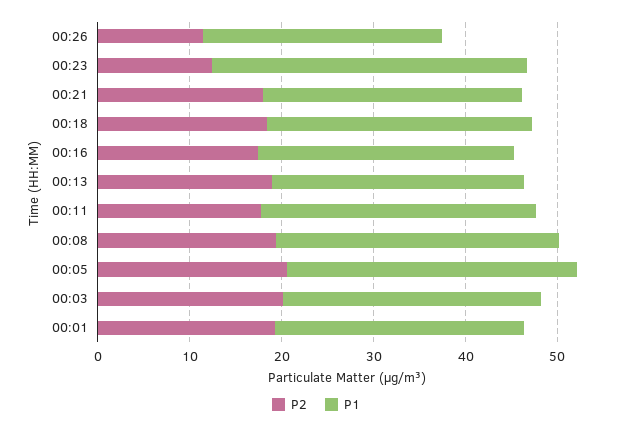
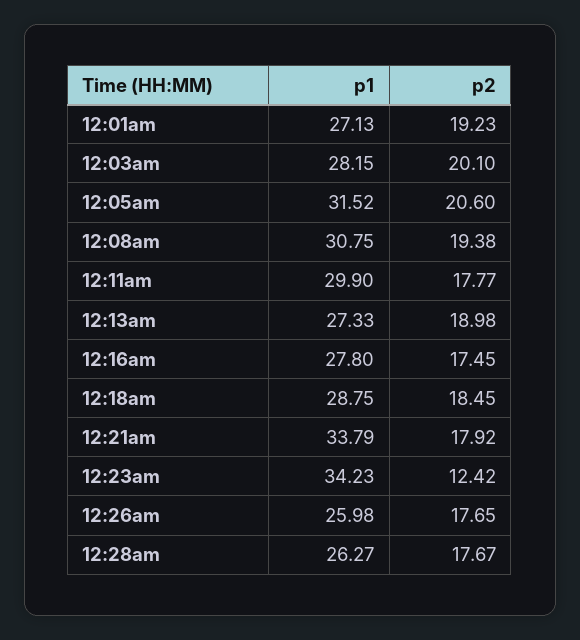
P2, 00:26: 12 -> 17.65
P1, 00:21: 28 -> 33.79
P1, 12:28am: none -> 26.27
P2, 12:28am: none -> 17.67

